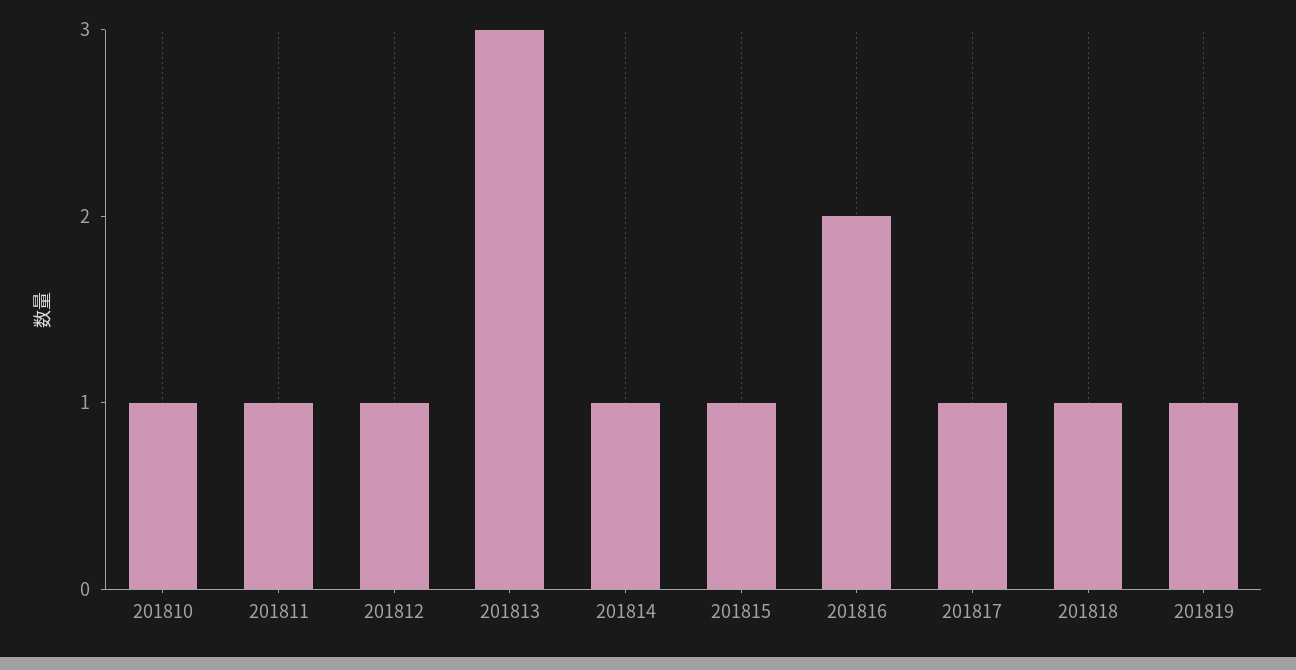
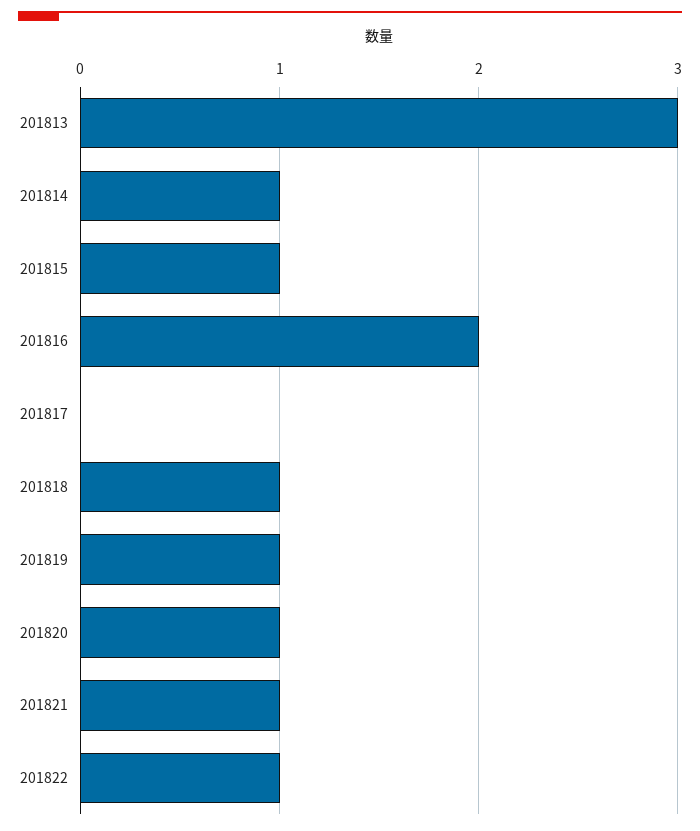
201810: 1 -> none
201811: 1 -> none
201812: 1 -> none
201817: 1 -> 0
201820: none -> 1
201821: none -> 1
201822: none -> 1

